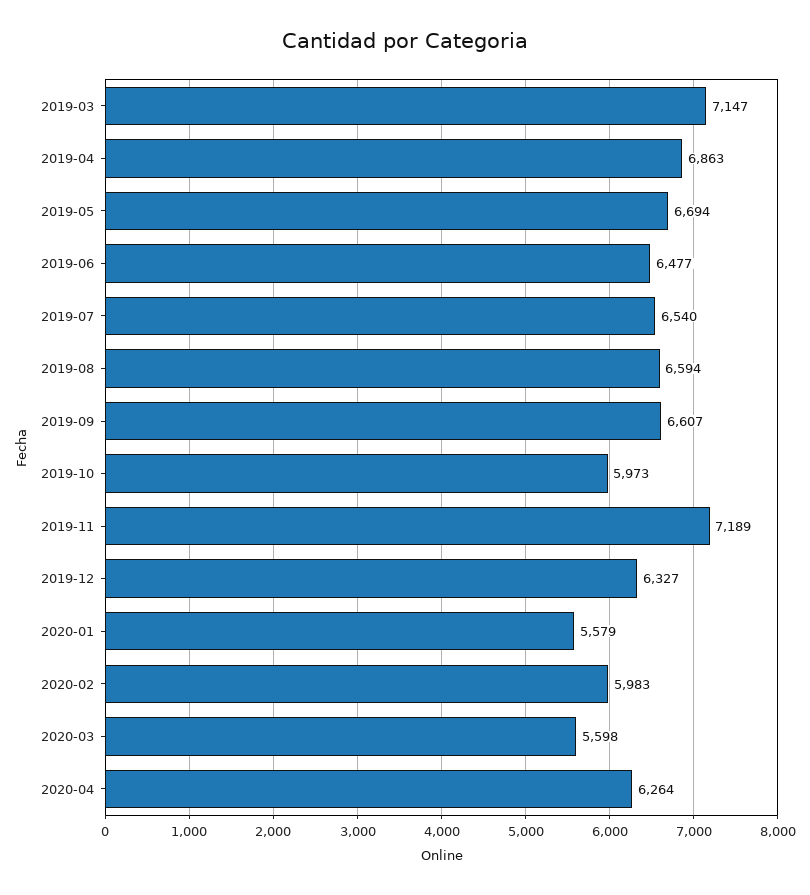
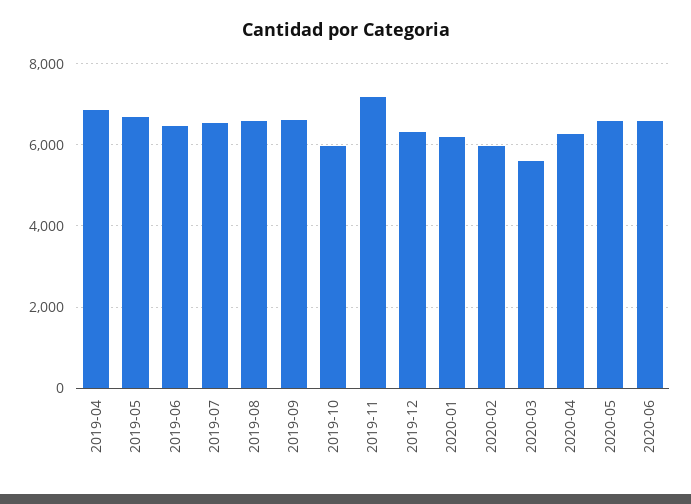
2019-03: 7147 -> none
2020-01: 5579 -> 6200
2020-05: none -> 6600
2020-06: none -> 6600

